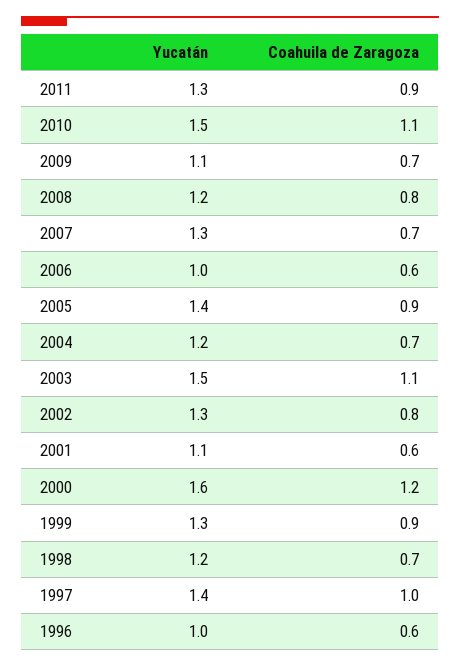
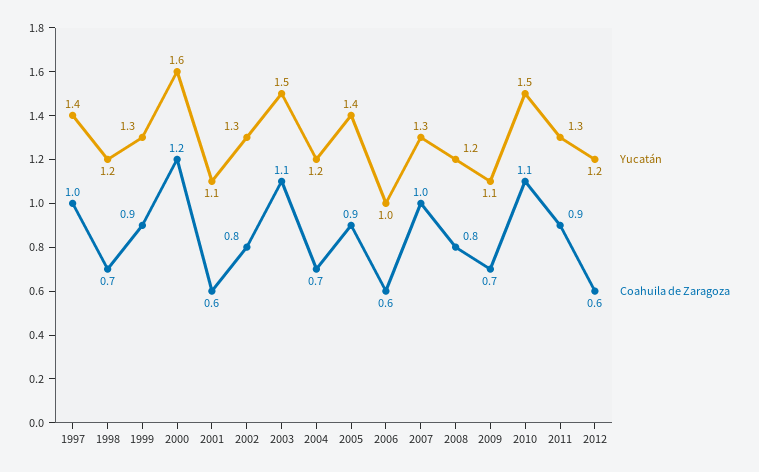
Coahuila de Zaragoza, 2007: 0.7 -> 1
Yucatán, 1996: 1 -> none
Coahuila de Zaragoza, 1996: 0.6 -> none
Yucatán, 2012: none -> 1.2
Coahuila de Zaragoza, 2012: none -> 0.6

